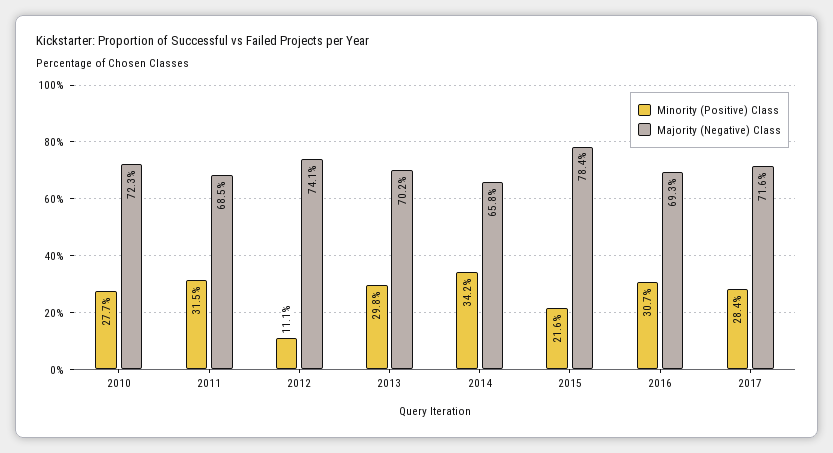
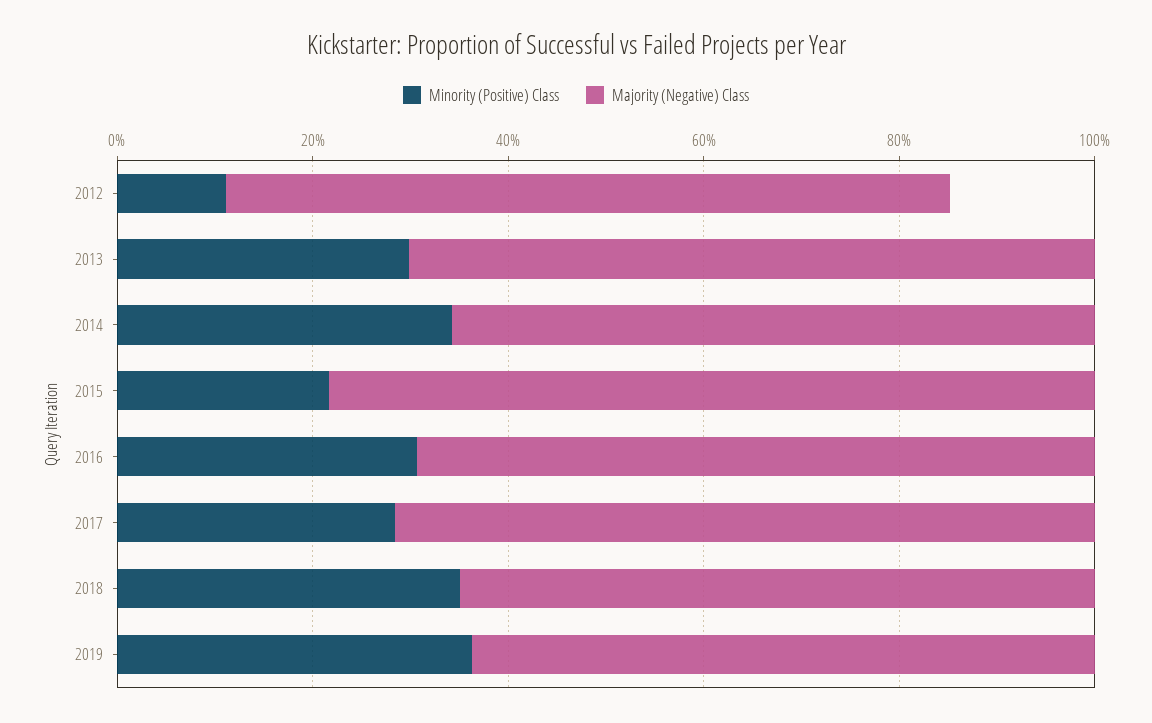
Minority (Positive) Class, 2010: 27.7 -> none
Majority (Negative) Class, 2010: 72.3 -> none
Minority (Positive) Class, 2011: 31.5 -> none
Majority (Negative) Class, 2011: 68.5 -> none
Minority (Positive) Class, 2018: none -> 35
Majority (Negative) Class, 2018: none -> 65
Minority (Positive) Class, 2019: none -> 35
Majority (Negative) Class, 2019: none -> 65

